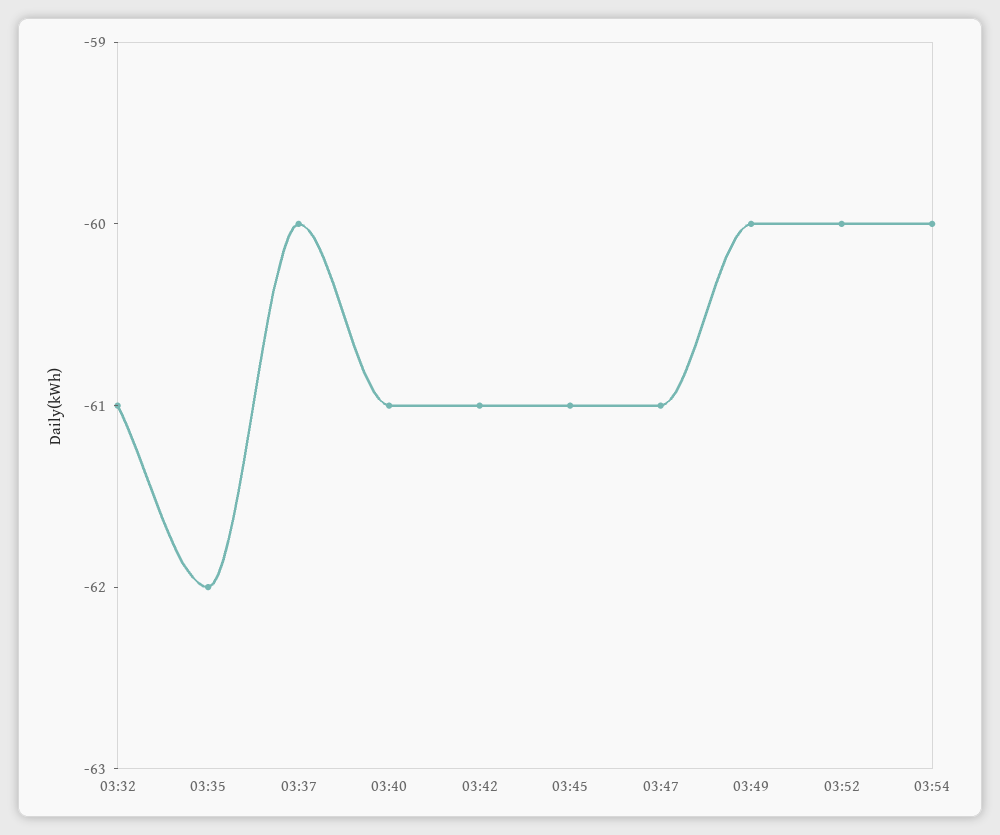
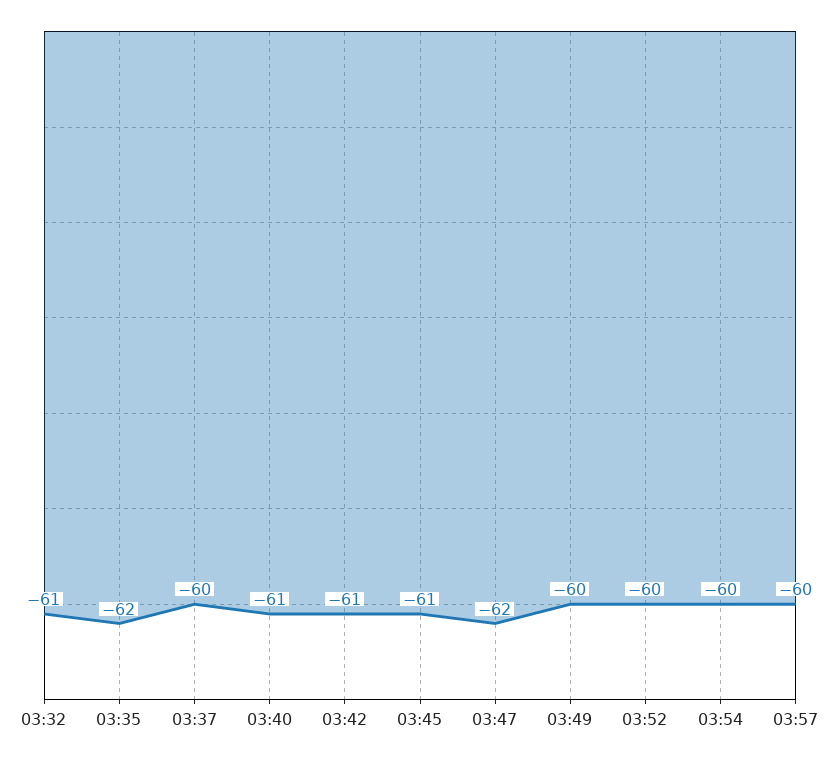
03:47: -61 -> -62
03:57: none -> -60

